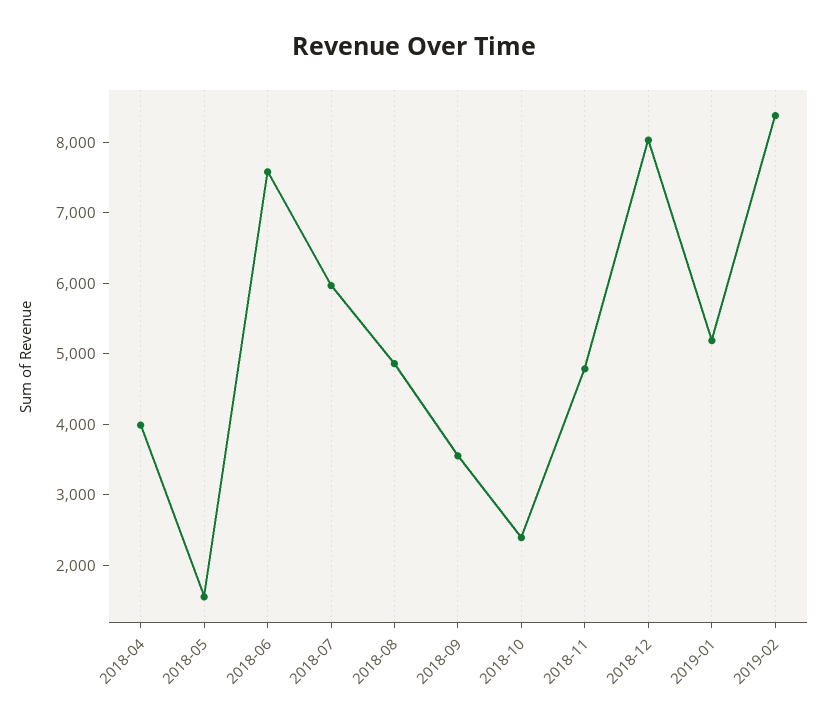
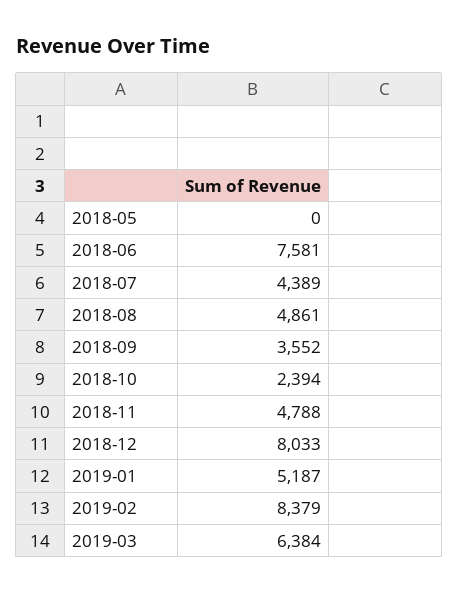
2018-04: 4000 -> none
2018-05: 1600 -> 0
2018-07: 6000 -> 4389
2019-03: none -> 6384

